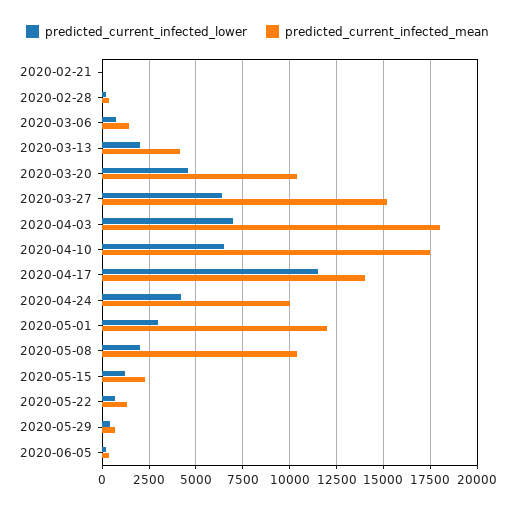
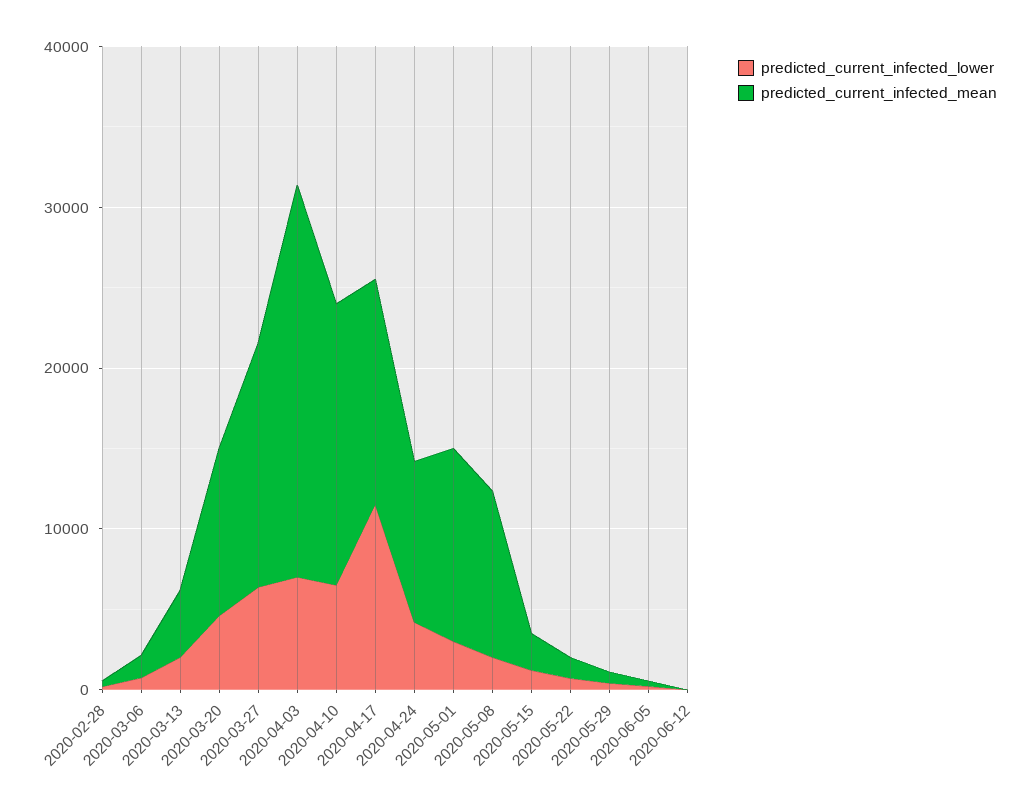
predicted_current_infected_lower, 2020-02-21: 0 -> none
predicted_current_infected_mean, 2020-02-21: 0 -> none
predicted_current_infected_mean, 2020-04-03: 18000 -> 24000
predicted_current_infected_lower, 2020-06-12: none -> 0
predicted_current_infected_mean, 2020-06-12: none -> 0

